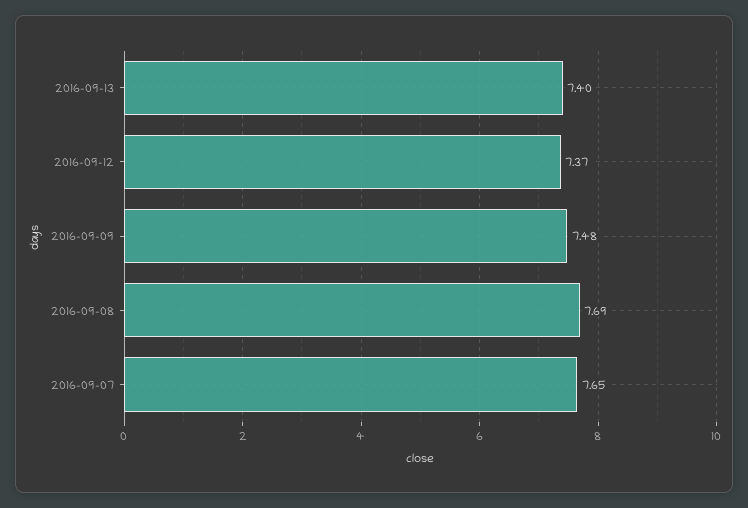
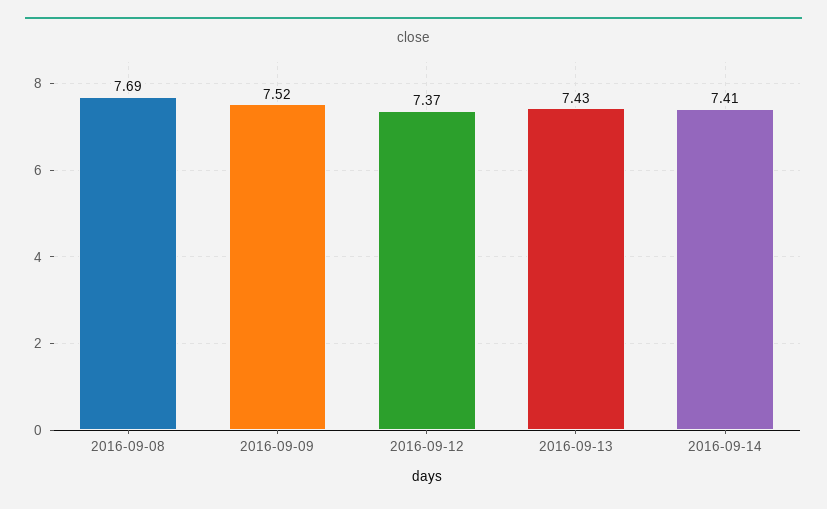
2016-09-13: 7.4 -> 7.43
2016-09-09: 7.48 -> 7.52
2016-09-07: 7.65 -> none
2016-09-14: none -> 7.41

